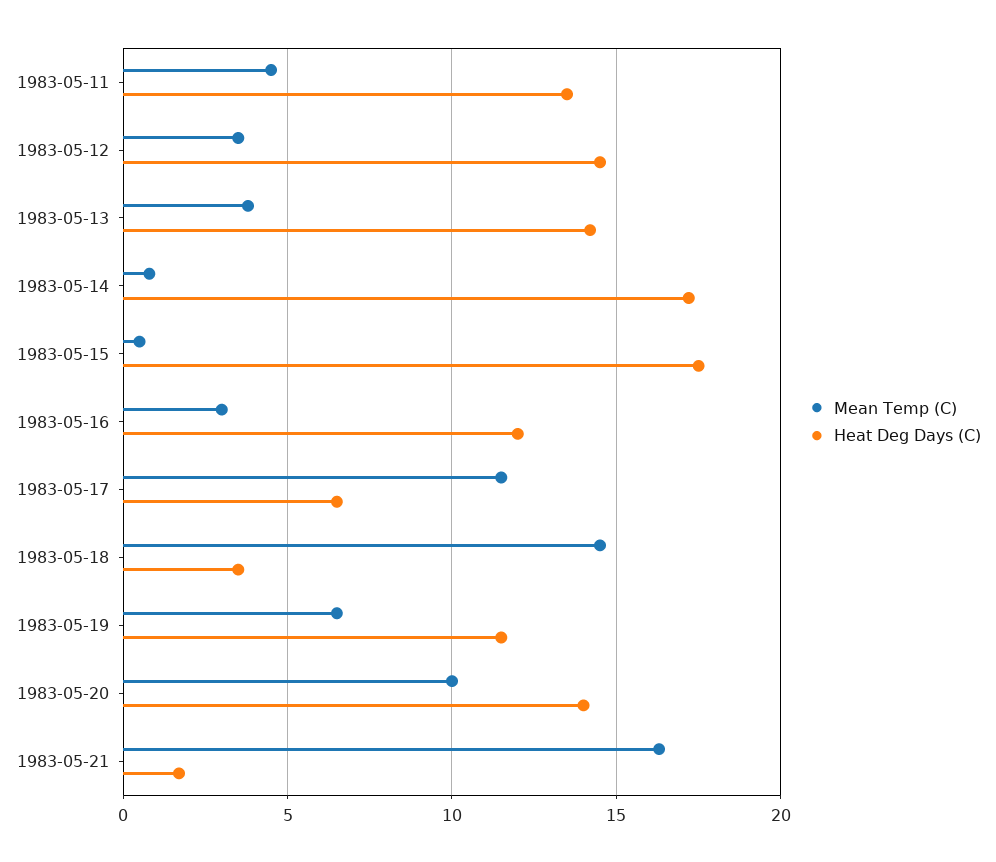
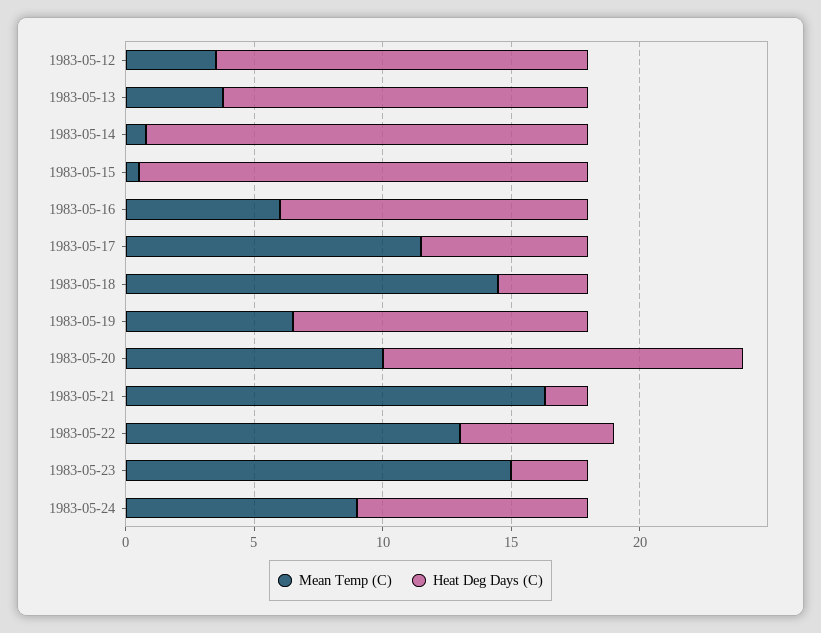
Mean Temp (C), 1983-05-11: 4.5 -> none
Heat Deg Days (C), 1983-05-11: 13.5 -> none
Mean Temp (C), 1983-05-16: 3 -> 6
Mean Temp (C), 1983-05-22: none -> 13
Heat Deg Days (C), 1983-05-22: none -> 6
Mean Temp (C), 1983-05-23: none -> 15
Heat Deg Days (C), 1983-05-23: none -> 3
Mean Temp (C), 1983-05-24: none -> 9
Heat Deg Days (C), 1983-05-24: none -> 9

